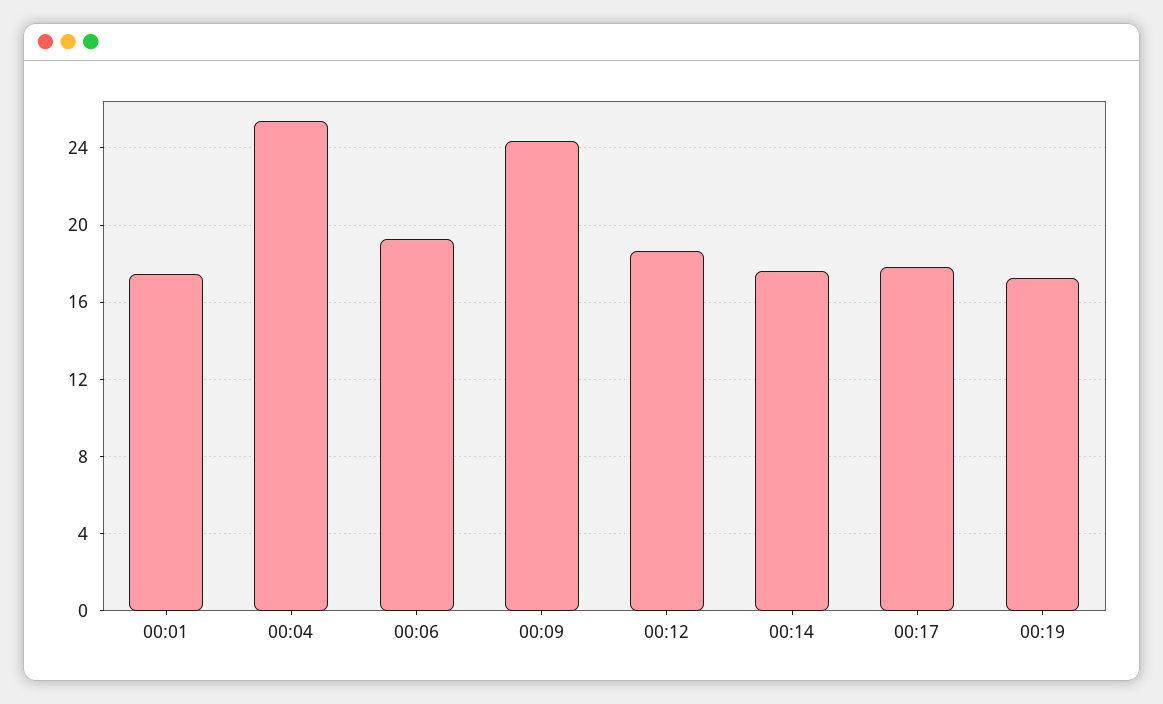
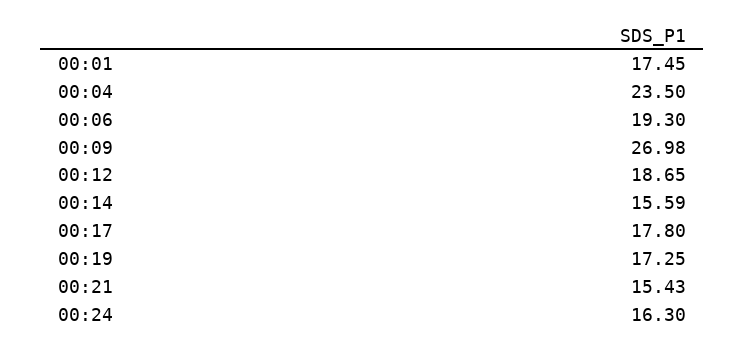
00:04: 25.5 -> 23.5
00:09: 24.5 -> 26.98
00:14: 17.5 -> 15.59
00:21: none -> 15.43
00:24: none -> 16.3

